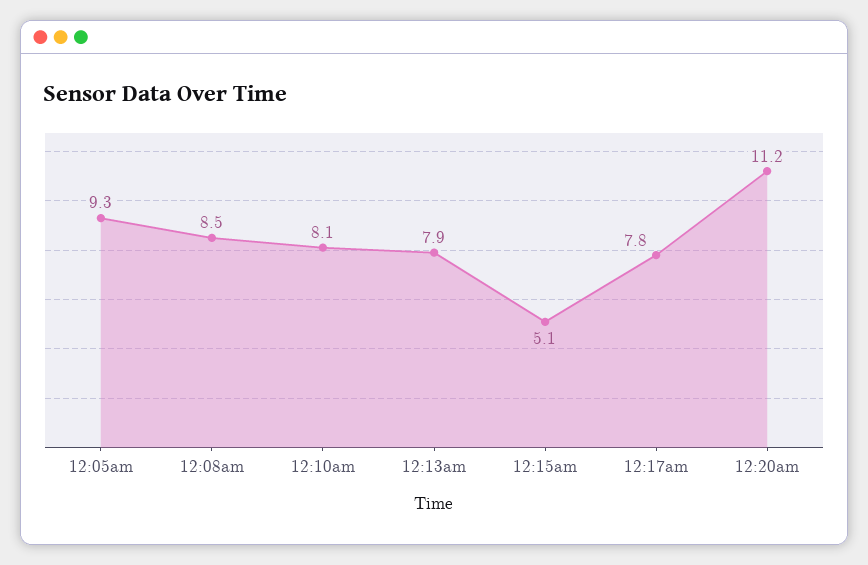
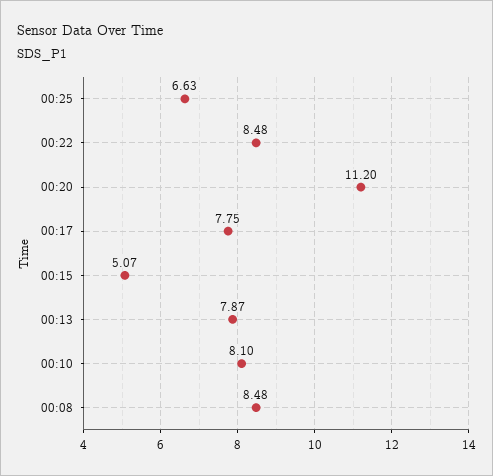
12:05am: 9.3 -> none
00:25: none -> 6.63
00:22: none -> 8.48

